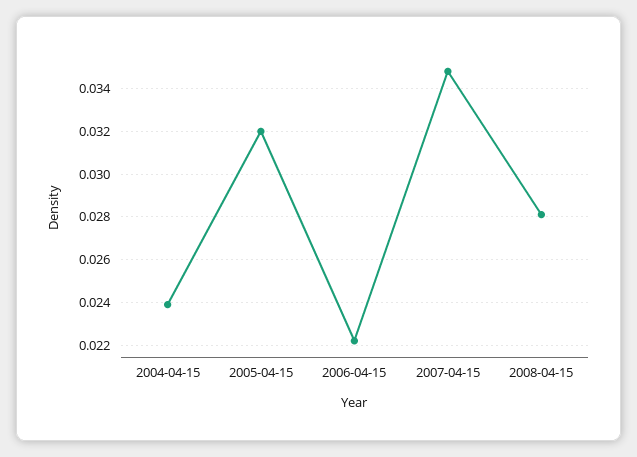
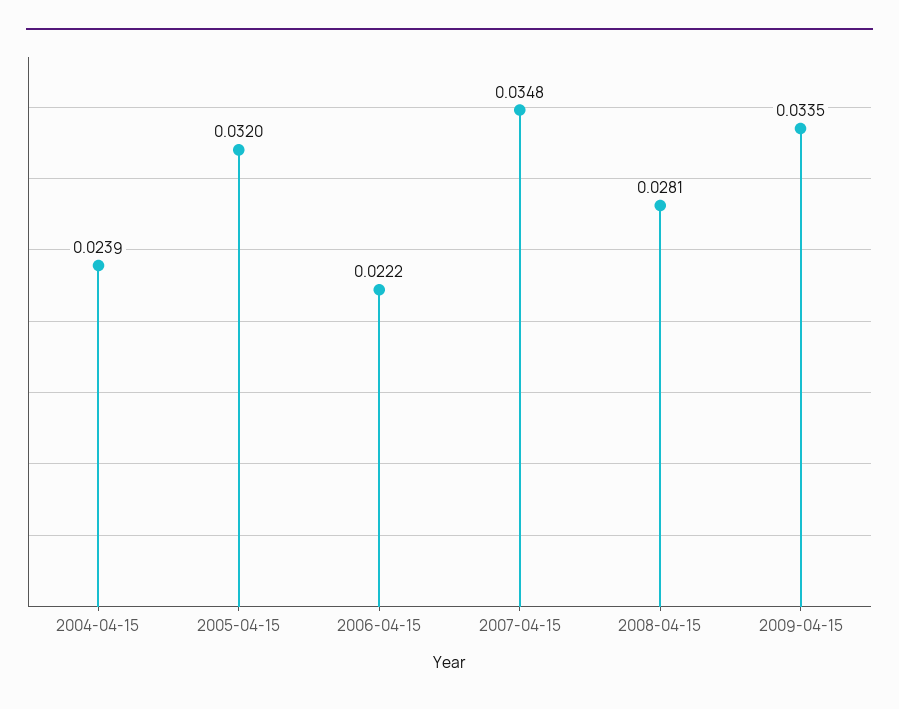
2009-04-15: none -> 0.0335

